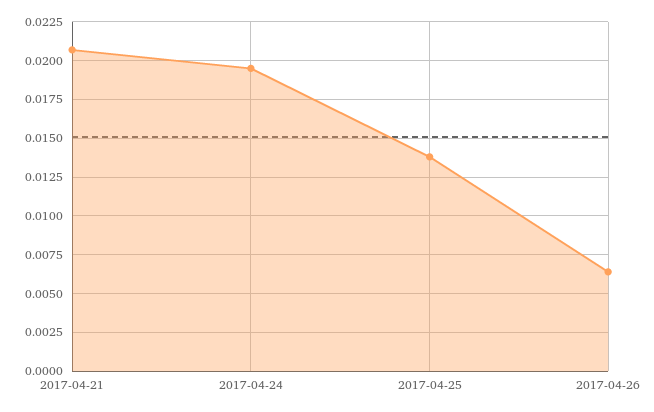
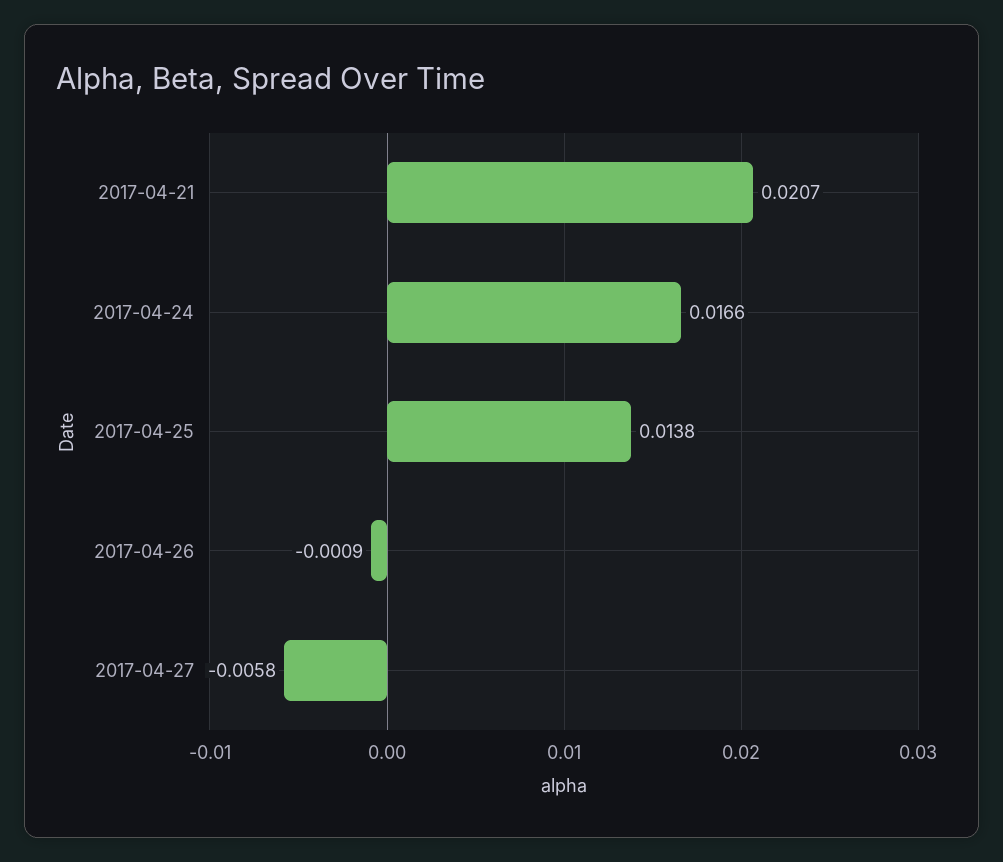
2017-04-24: 0.0195 -> 0.0166
2017-04-26: 0.0065 -> -0.0009
2017-04-27: none -> -0.0058

